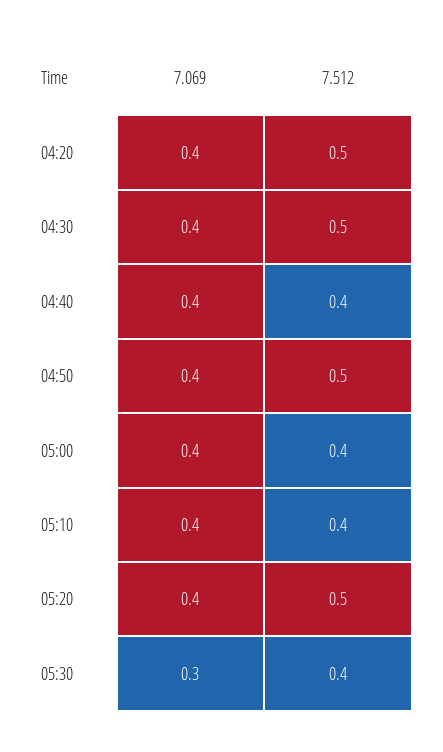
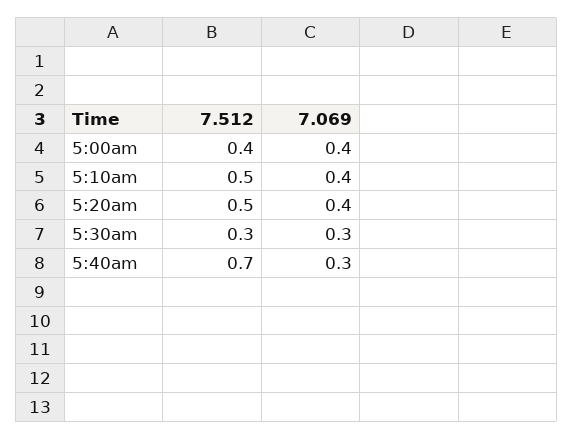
7.069, 04:20: 0.4 -> none
7.512, 04:20: 0.5 -> none
7.069, 04:30: 0.4 -> none
7.512, 04:30: 0.5 -> none
7.069, 04:40: 0.4 -> none
7.512, 04:40: 0.4 -> none
7.069, 04:50: 0.4 -> none
7.512, 04:50: 0.5 -> none
7.512, 05:10: 0.4 -> 0.5
7.512, 05:30: 0.4 -> 0.3
7.512, 5:40am: none -> 0.7
7.069, 5:40am: none -> 0.3

